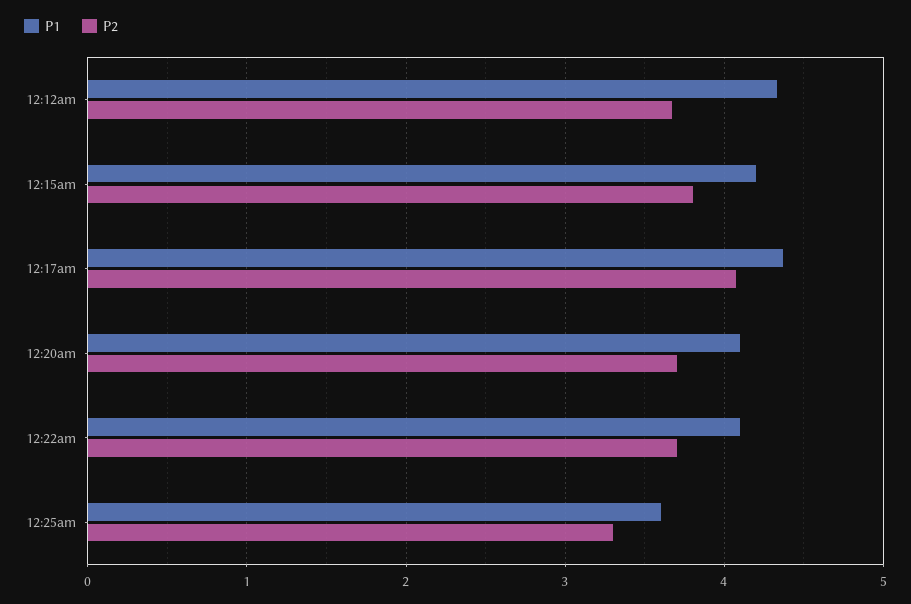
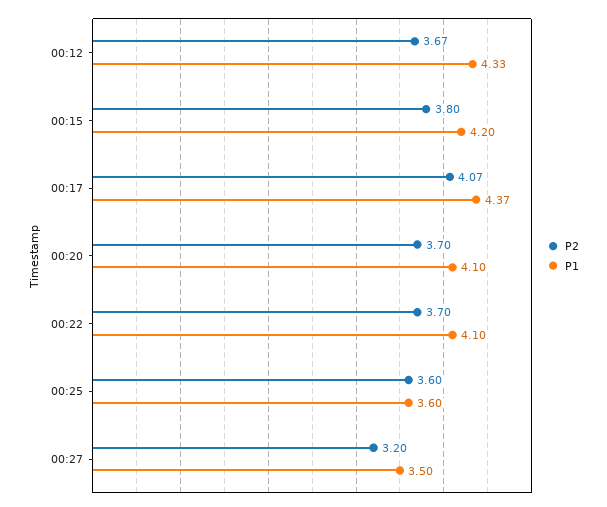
P2, 12:25am: 3.3 -> 3.6
P2, 00:27: none -> 3.2
P1, 00:27: none -> 3.5

